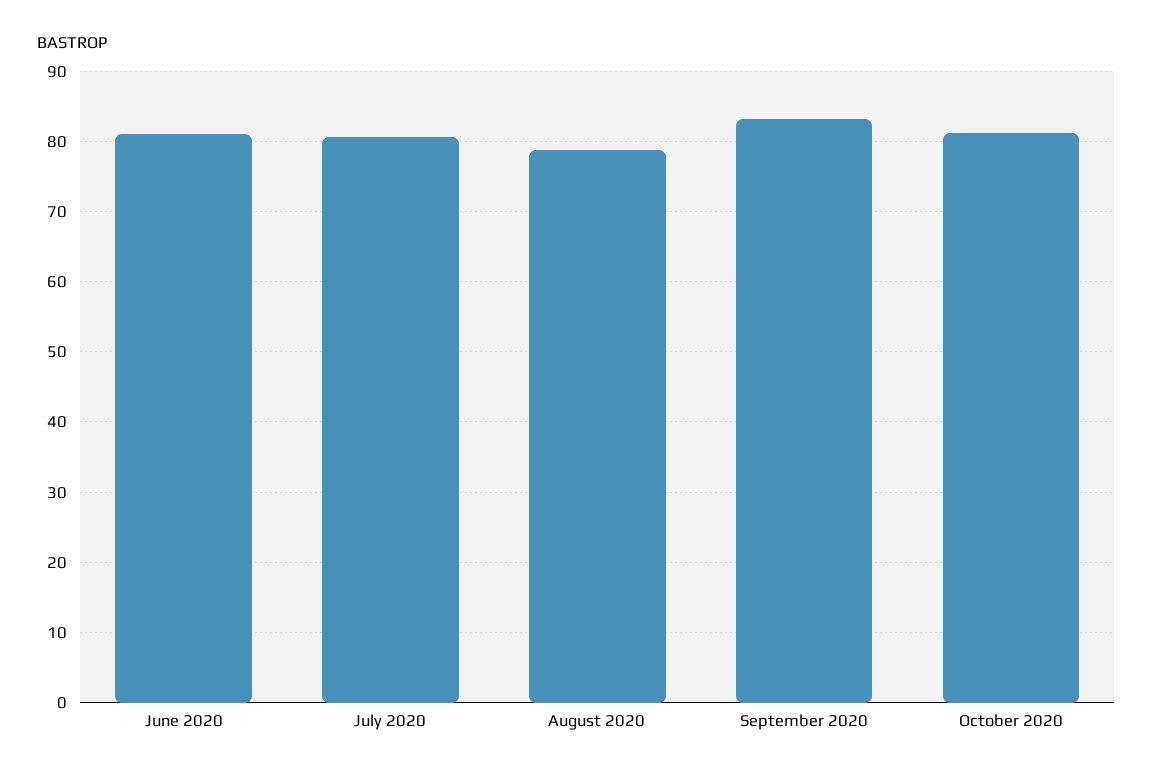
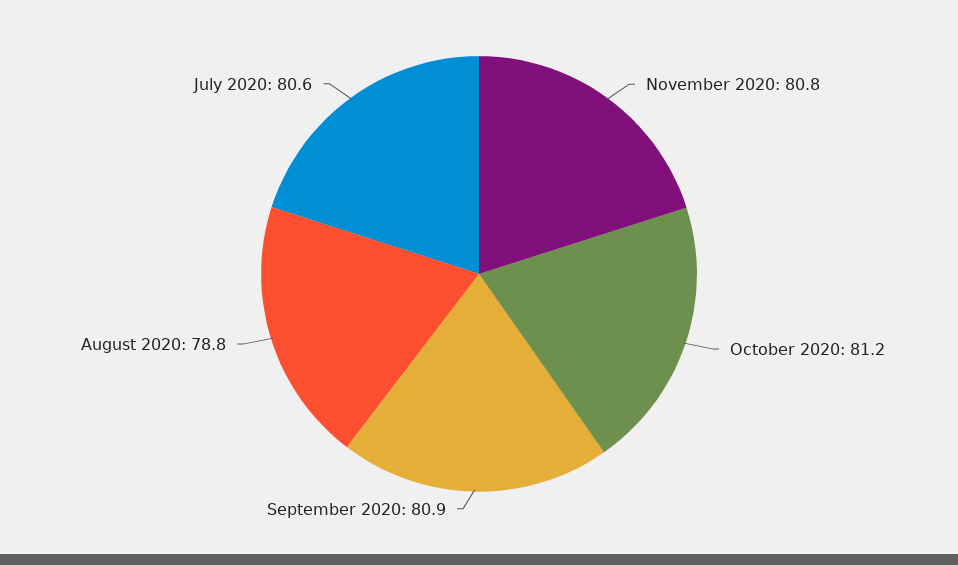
June 2020: 81 -> none
September 2020: 83 -> 80.9
November 2020: none -> 80.8

